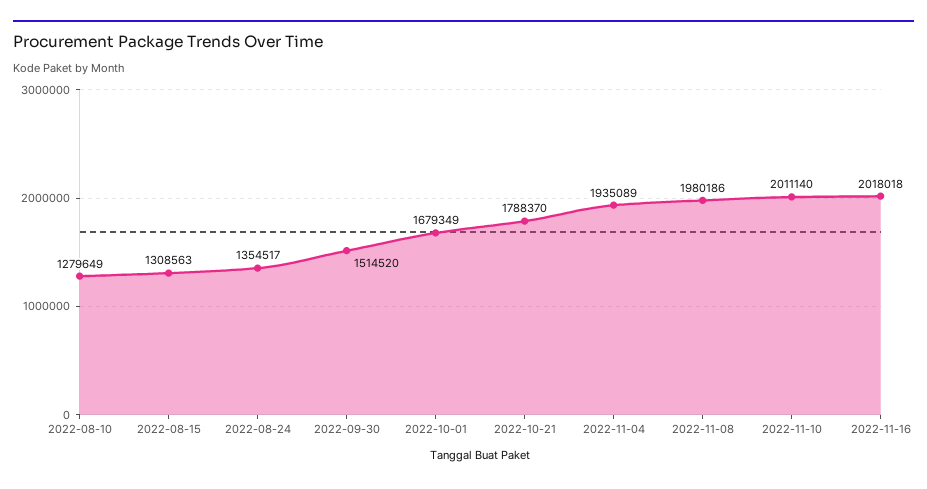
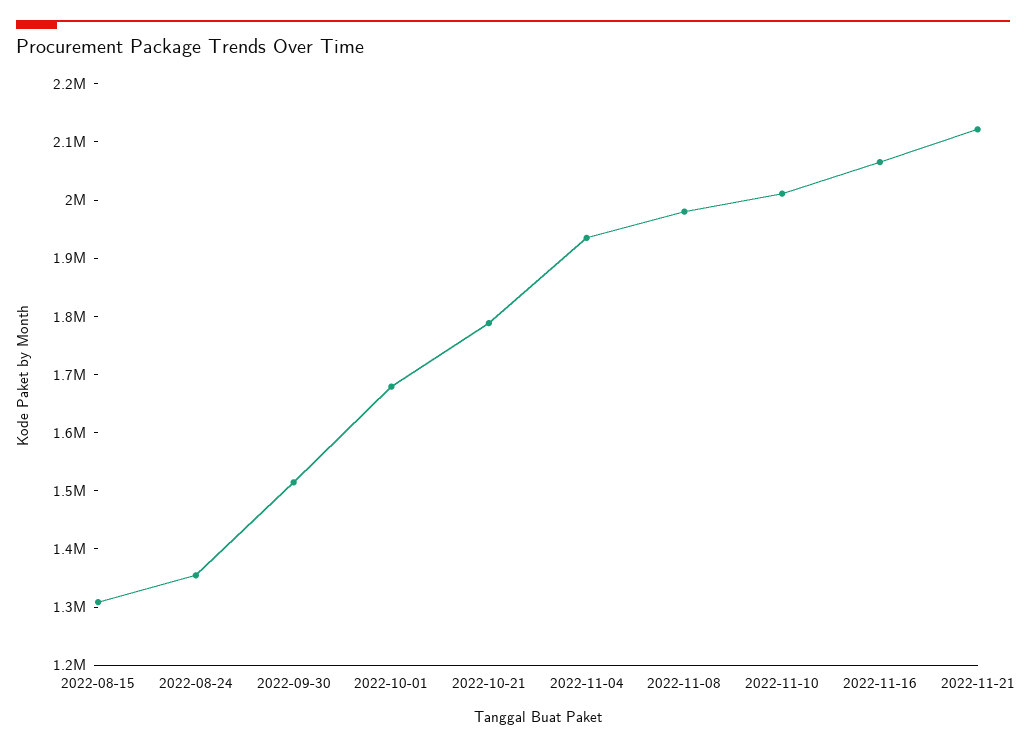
2022-08-10: 1279649 -> none
2022-11-16: 2018018 -> 2060000
2022-11-21: none -> 2120000

